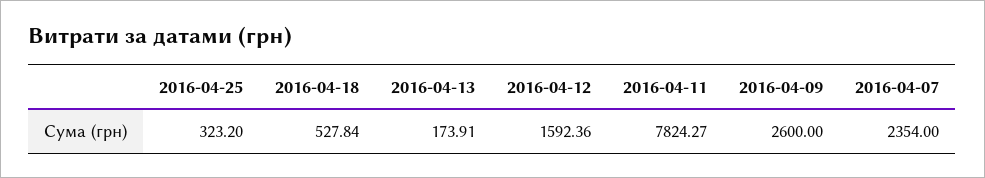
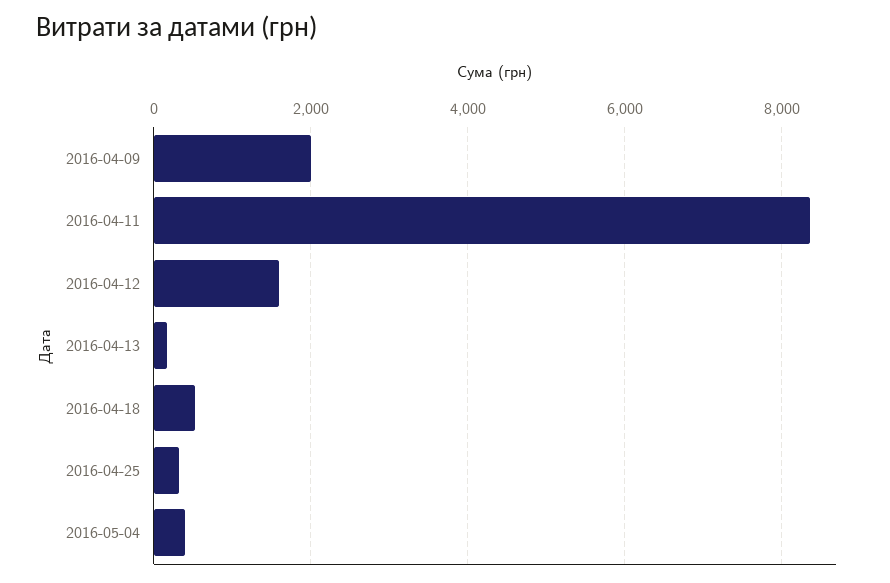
2016-04-11: 7824.27 -> 8400
2016-04-09: 2600 -> 2000
2016-04-07: 2354 -> none
2016-05-04: none -> 400

